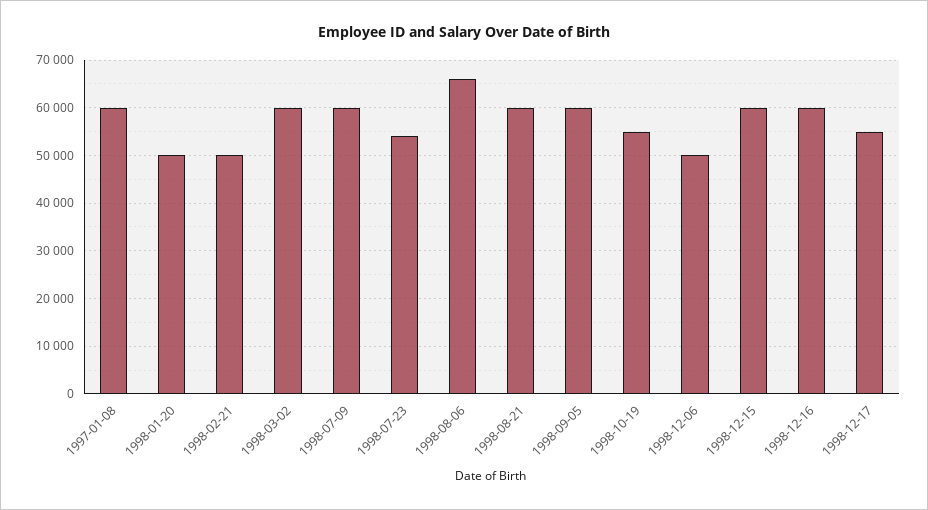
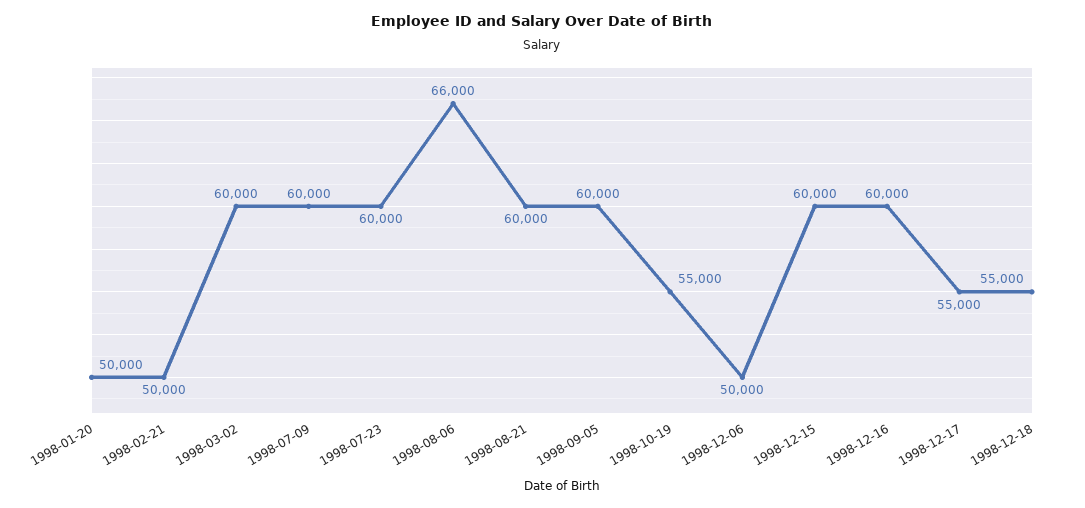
1997-01-08: 60000 -> none
1998-07-23: 54000 -> 60000
1998-12-18: none -> 55000

